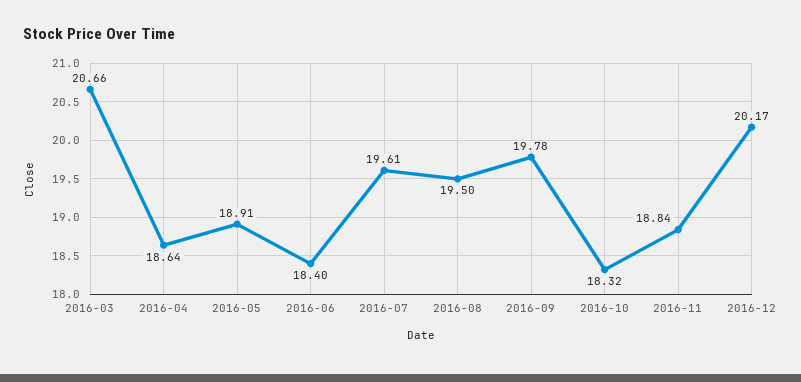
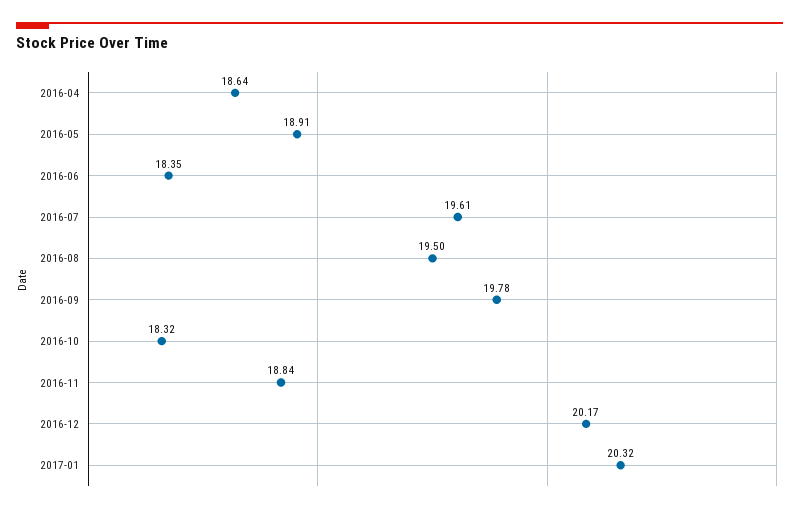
2016-03: 20.66 -> none
2016-06: 18.4 -> 18.35
2017-01: none -> 20.32

